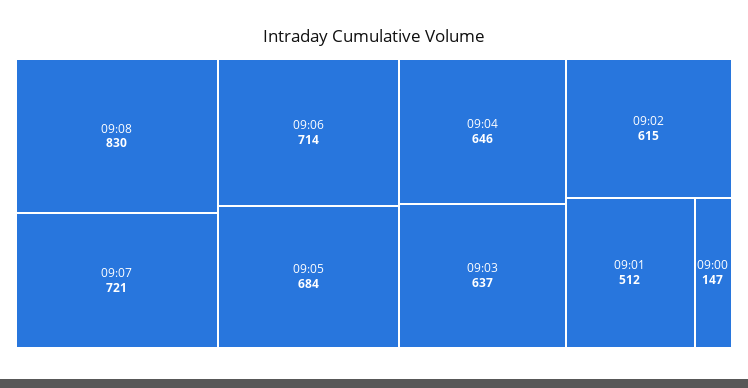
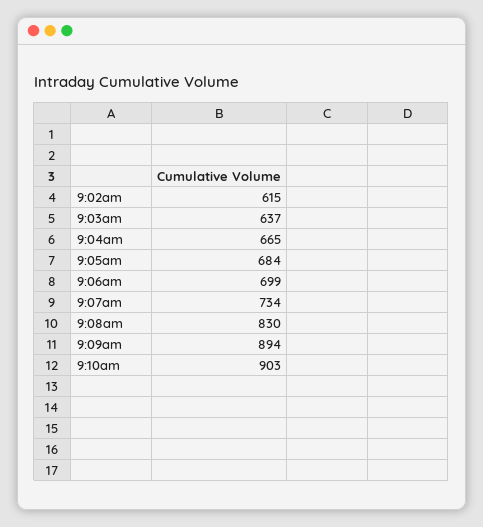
09:07: 721 -> 734
09:06: 714 -> 699
09:04: 646 -> 665
09:01: 512 -> none
09:00: 147 -> none
9:09am: none -> 894
9:10am: none -> 903

